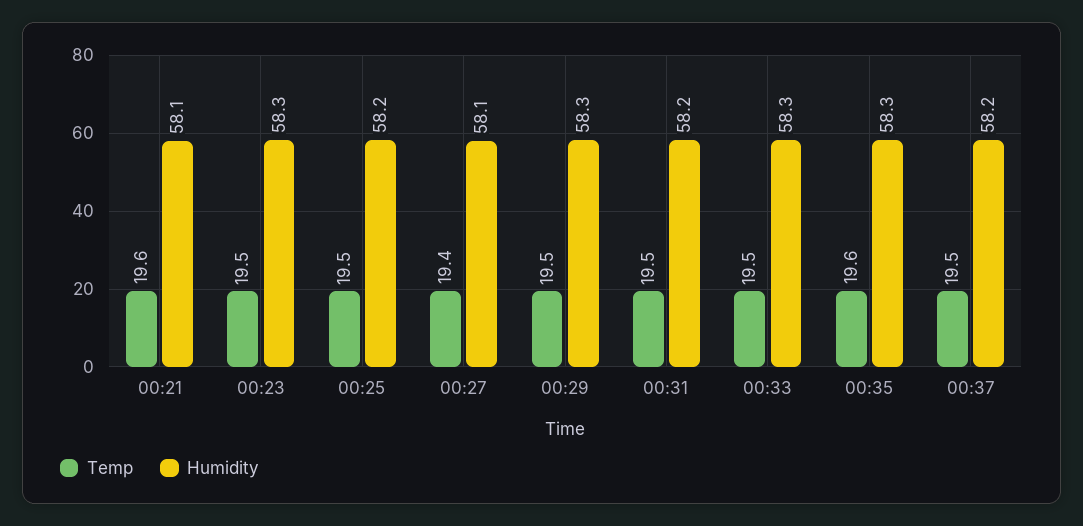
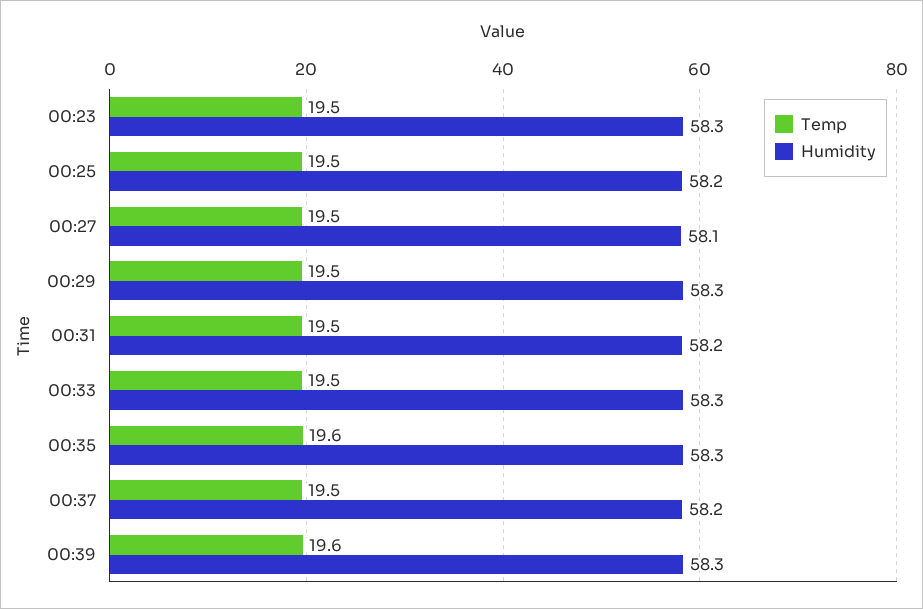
Temp, 00:21: 19.6 -> none
Humidity, 00:21: 58.1 -> none
Temp, 00:27: 19.4 -> 19.5
Temp, 00:39: none -> 19.6
Humidity, 00:39: none -> 58.3

